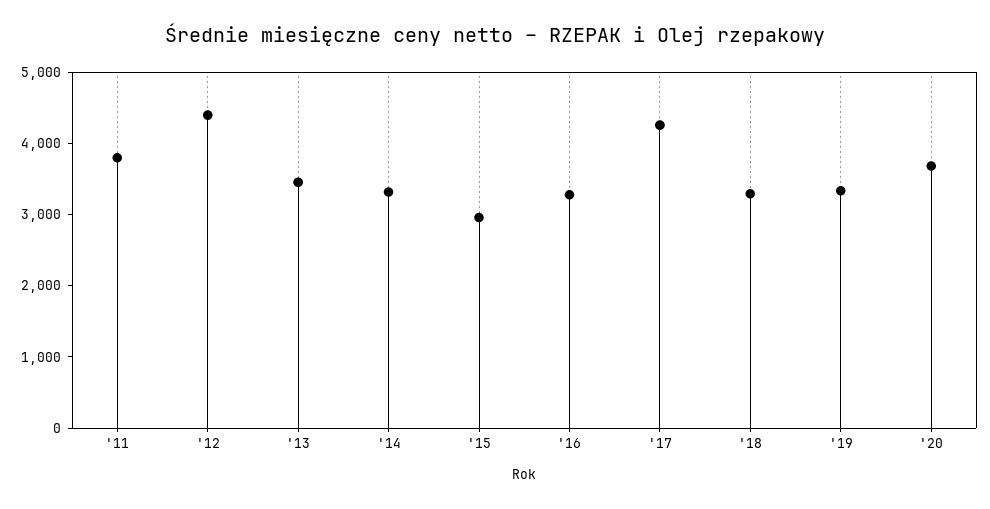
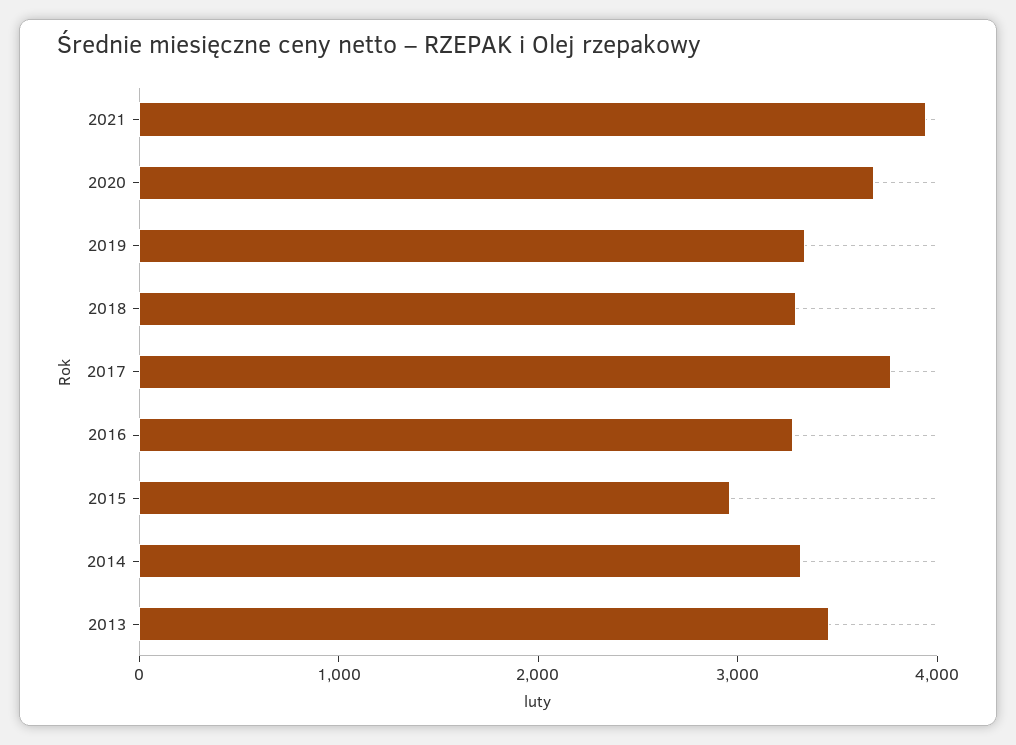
'11: 3800 -> none
'12: 4400 -> none
'17: 4200 -> 3800
2021: none -> 4000

